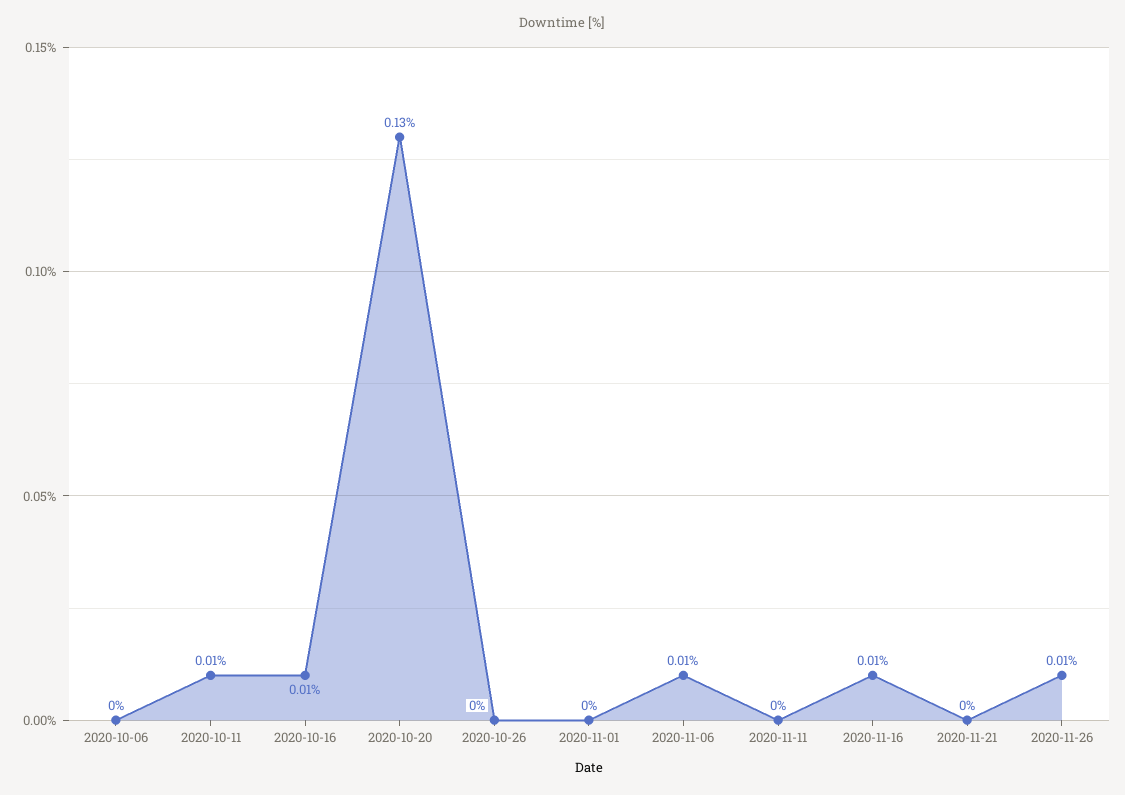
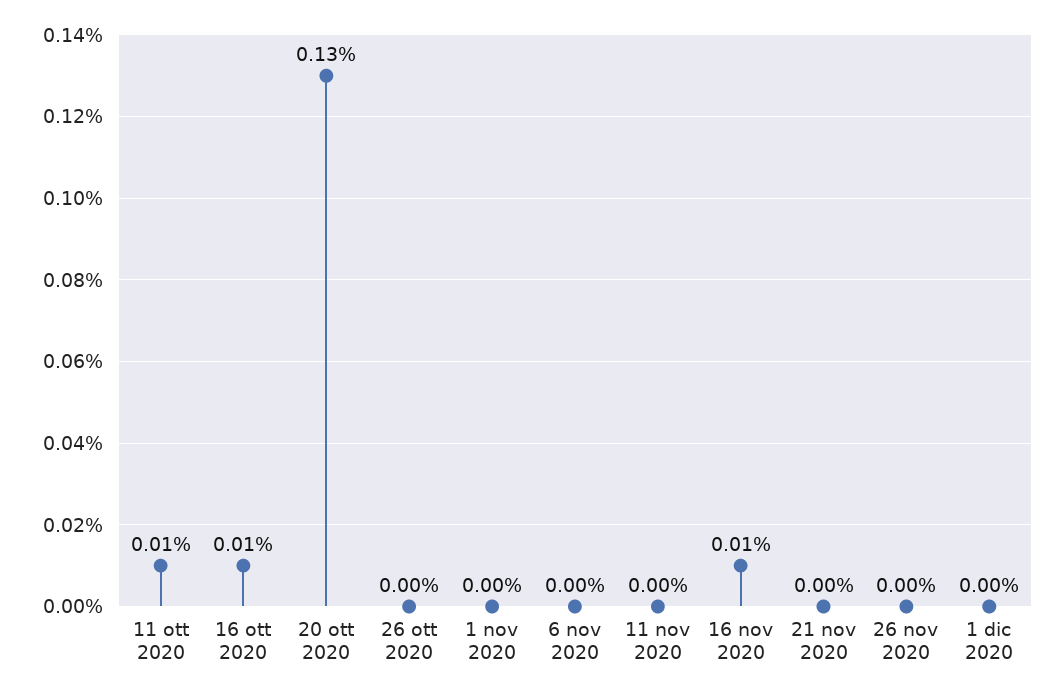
2020-10-06: 0 -> none
2020-11-06: 0.01 -> 0
2020-11-26: 0.01 -> 0
1 dic 2020: none -> 0

